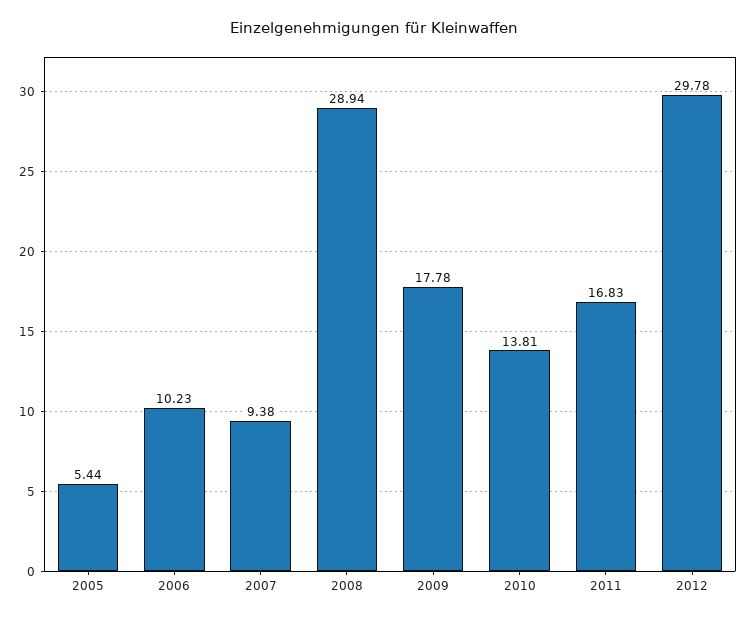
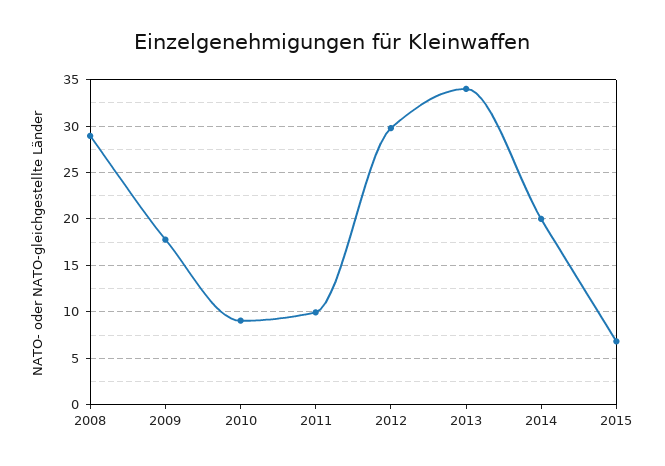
2005: 5.44 -> none
2006: 10.23 -> none
2007: 9.38 -> none
2010: 13.81 -> 9
2011: 16.83 -> 10
2013: none -> 34
2014: none -> 20
2015: none -> 7

